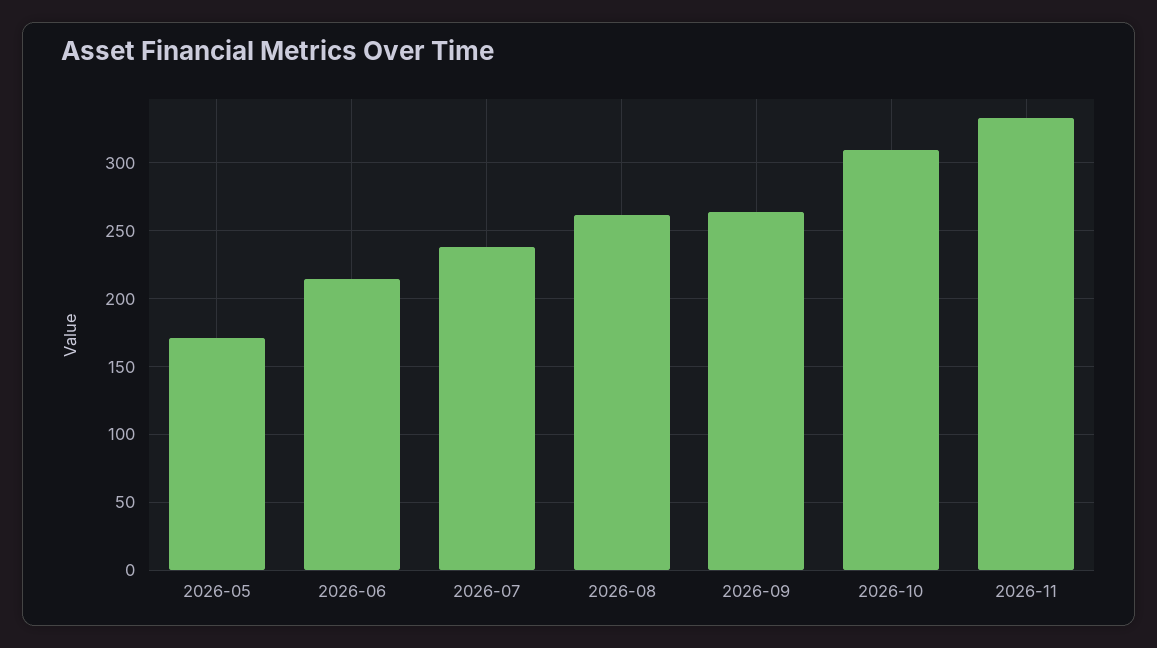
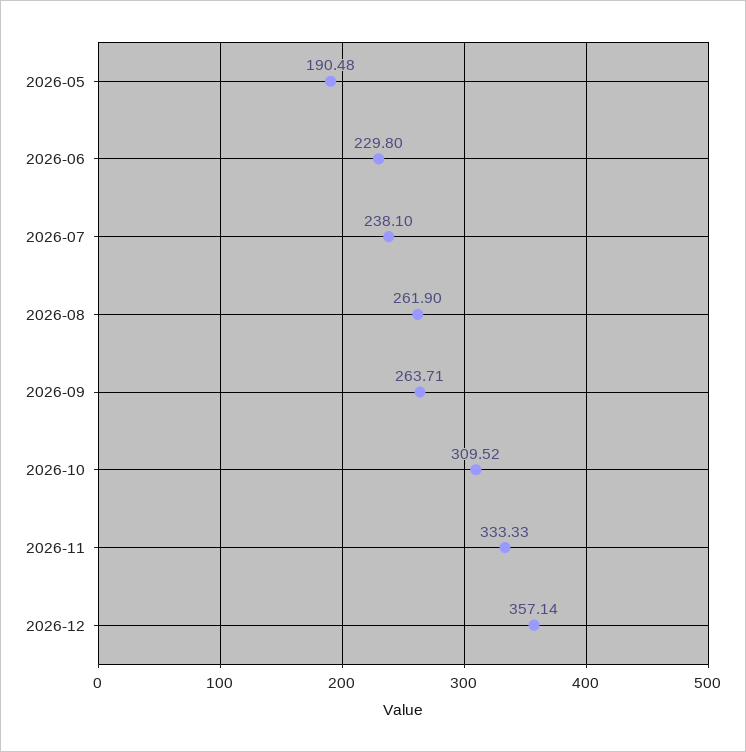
2026-05: 170 -> 190.48
2026-06: 215 -> 229.8
2026-12: none -> 357.14

